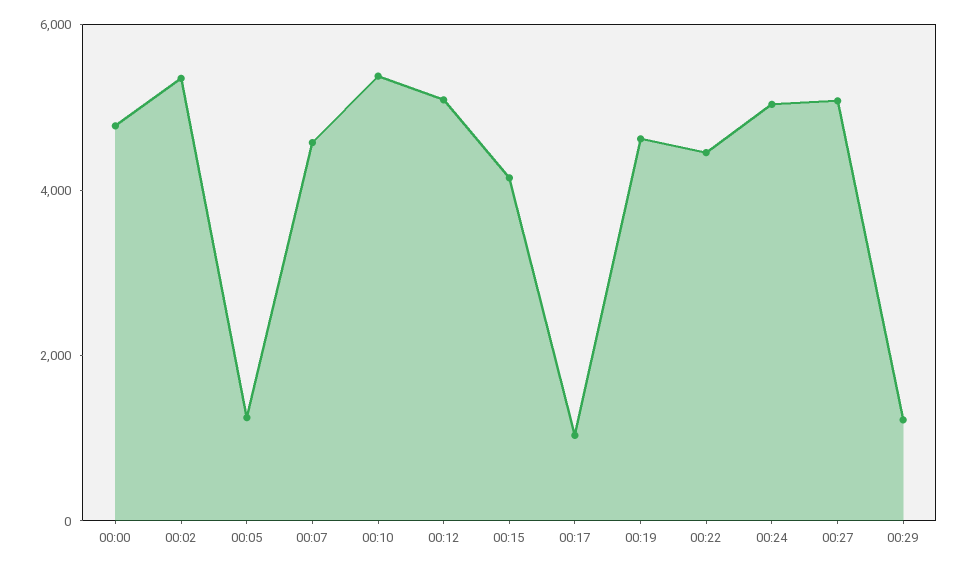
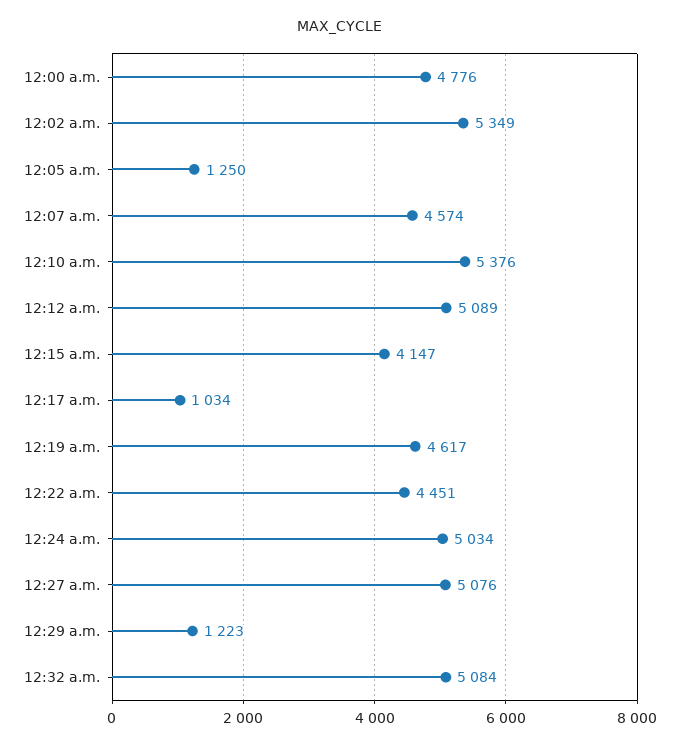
12:32 a.m.: none -> 5084

